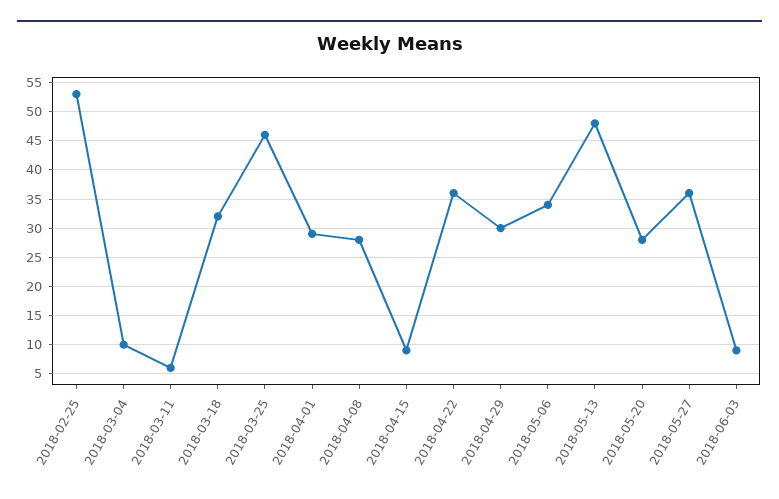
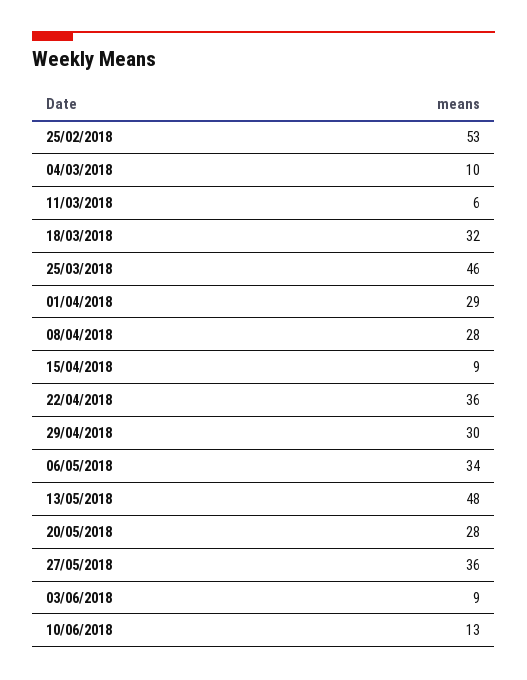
10/06/2018: none -> 13

